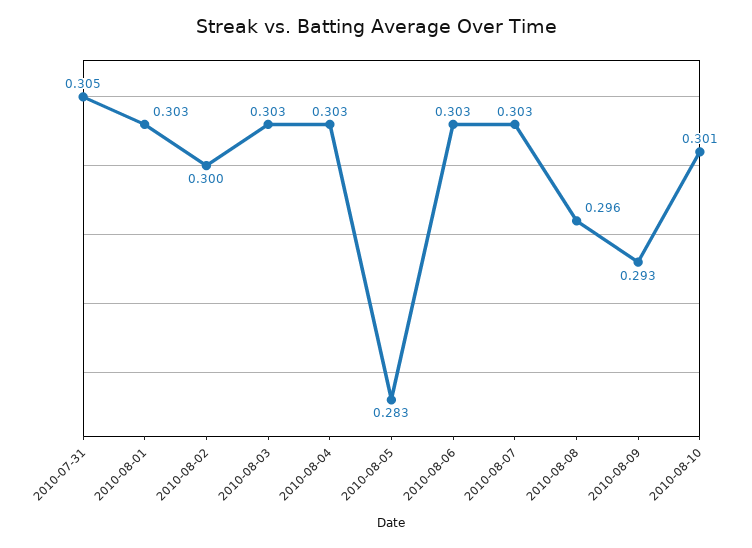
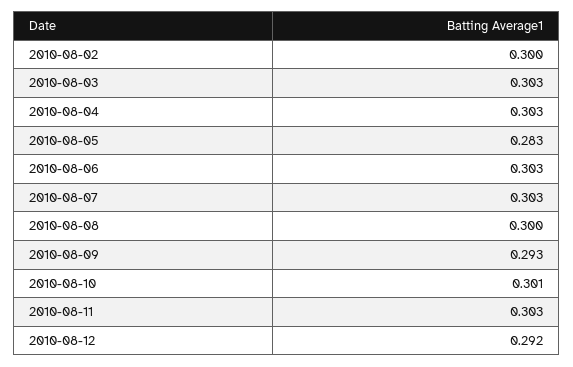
2010-07-31: 0.305 -> none
2010-08-01: 0.303 -> none
2010-08-08: 0.296 -> 0.3
2010-08-11: none -> 0.303
2010-08-12: none -> 0.292

